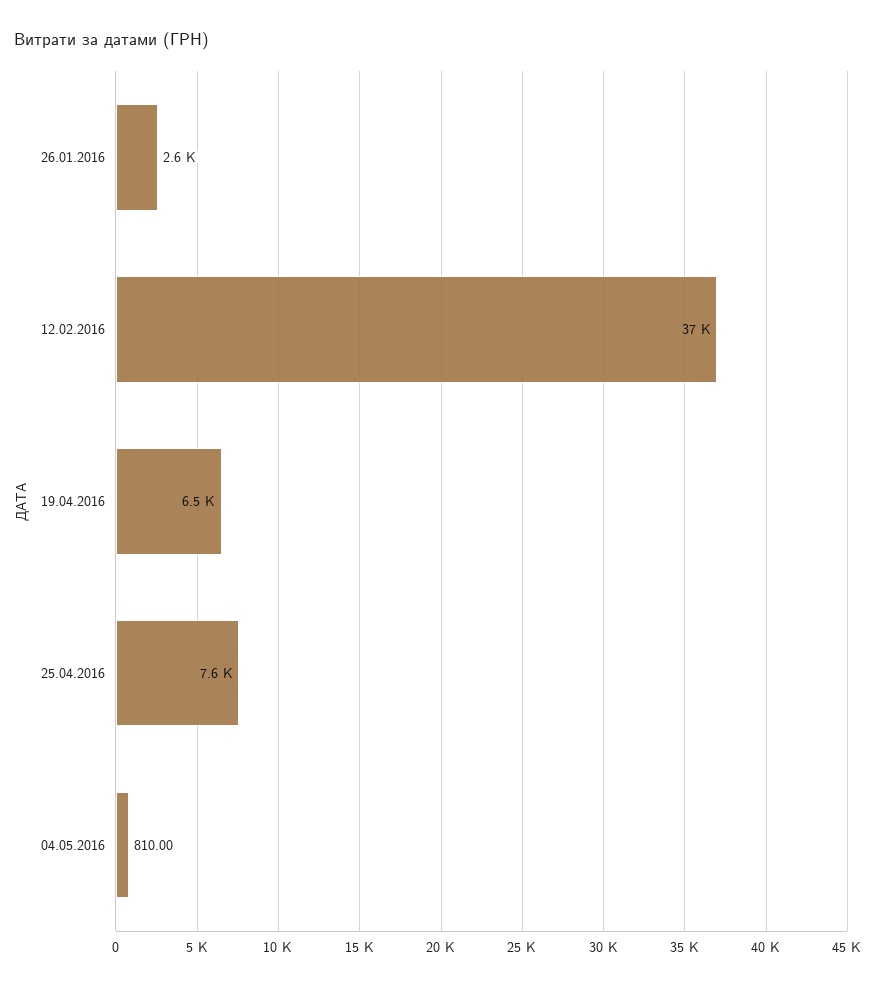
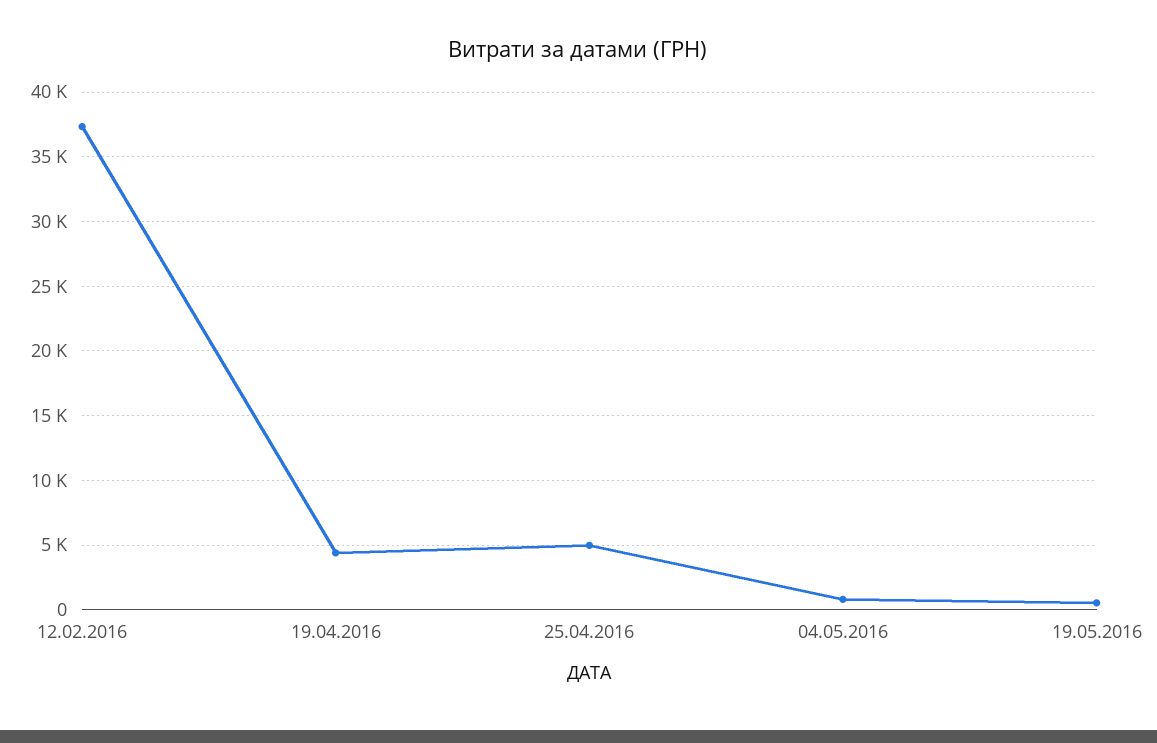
26.01.2016: 2600 -> none
19.04.2016: 6500 -> 4500
25.04.2016: 7600 -> 5000
19.05.2016: none -> 500

